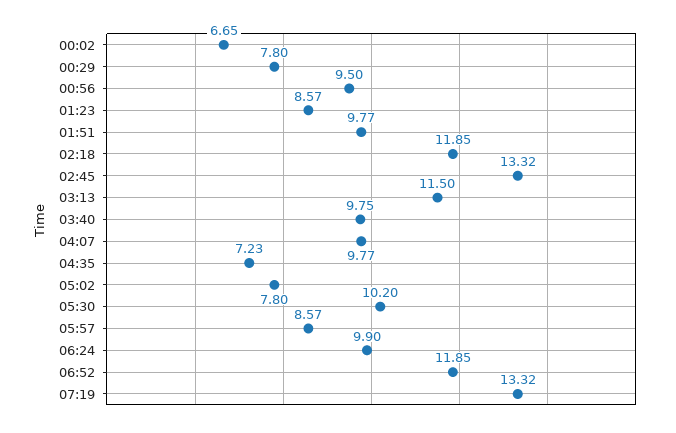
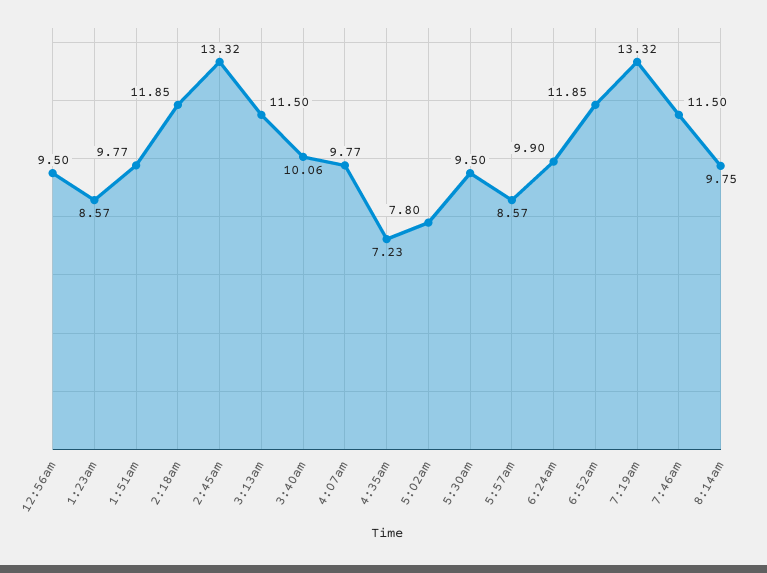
00:02: 6.65 -> none
00:29: 7.8 -> none
03:40: 9.75 -> 10.06
05:30: 10.2 -> 9.5
7:46am: none -> 11.5
8:14am: none -> 9.75

